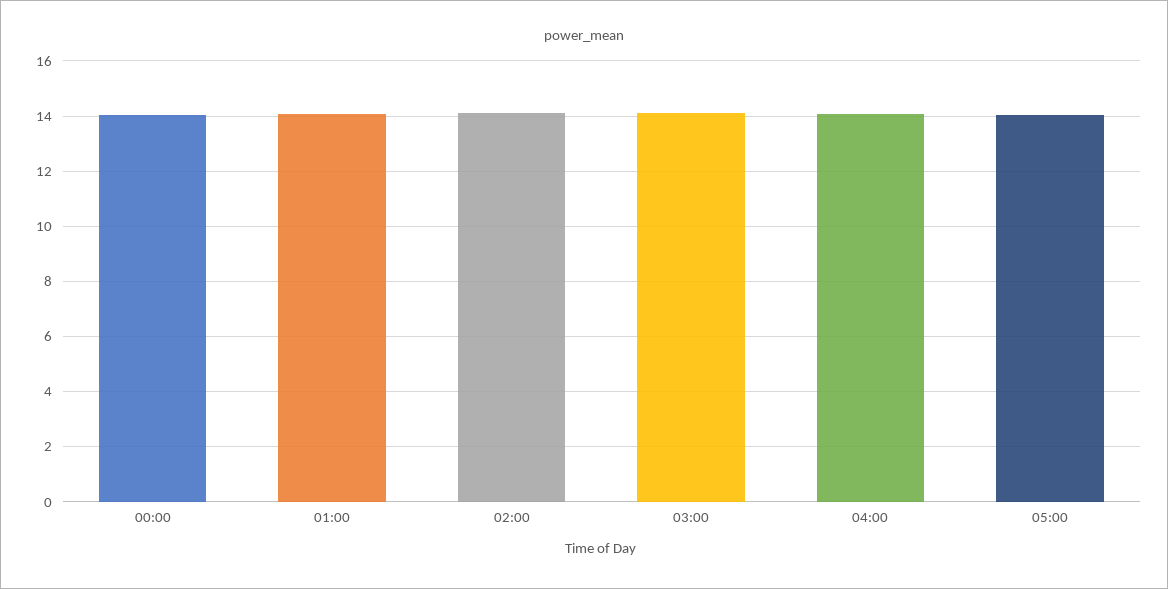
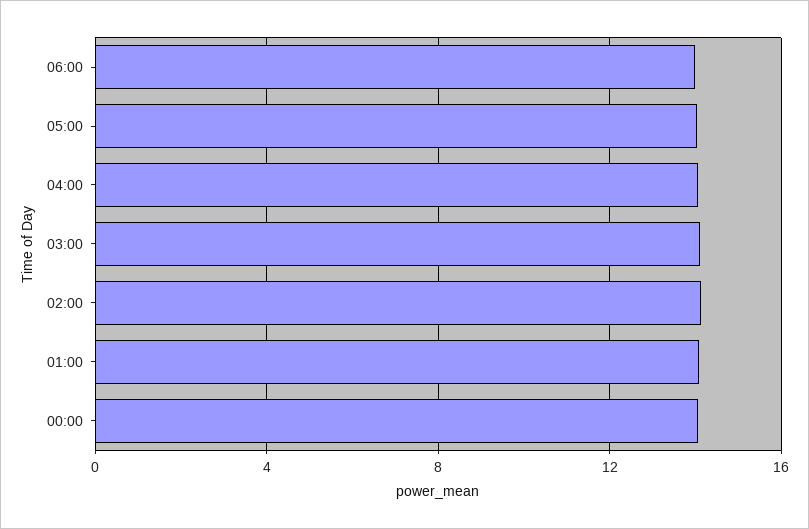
06:00: none -> 14

